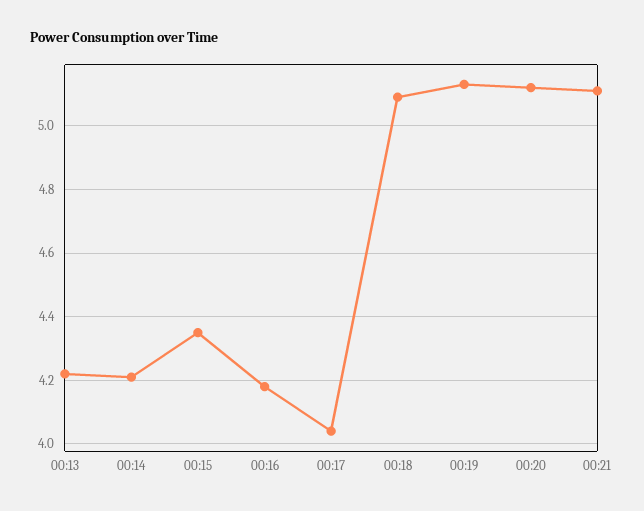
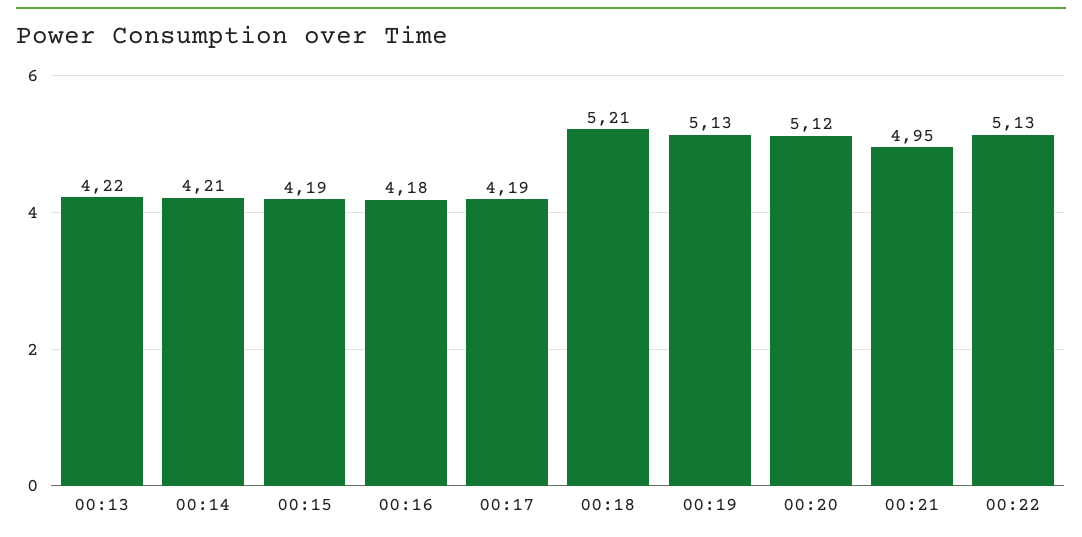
00:15: 4.35 -> 4.19
00:17: 4.05 -> 4.19
00:18: 5.1 -> 5.21
00:21: 5.1 -> 4.95
00:22: none -> 5.13

